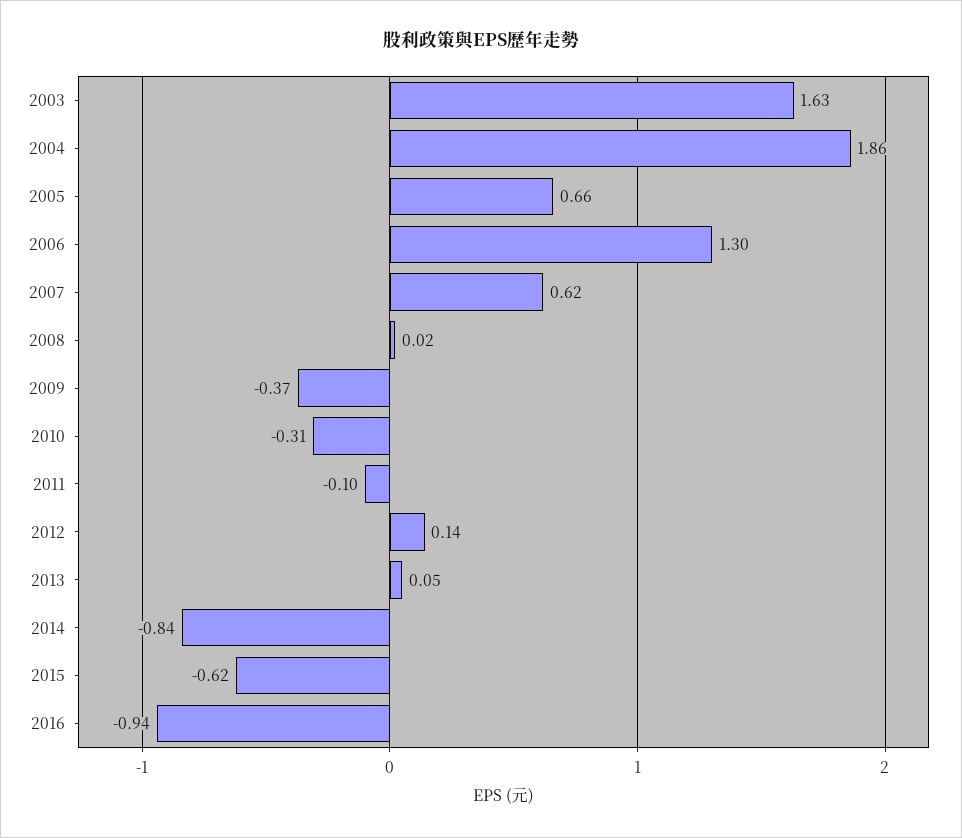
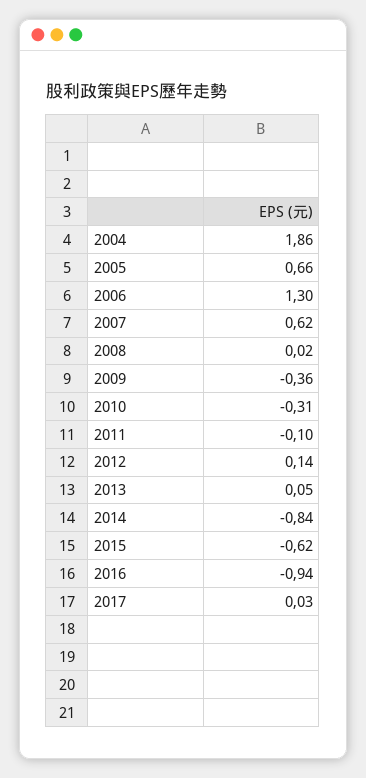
2003: 1.63 -> none
2009: -0.37 -> -0.36
2017: none -> 0.03

